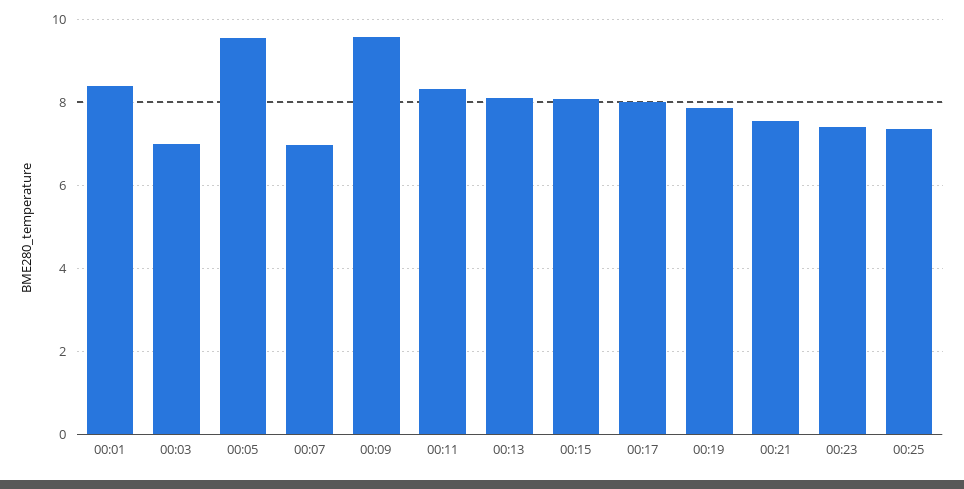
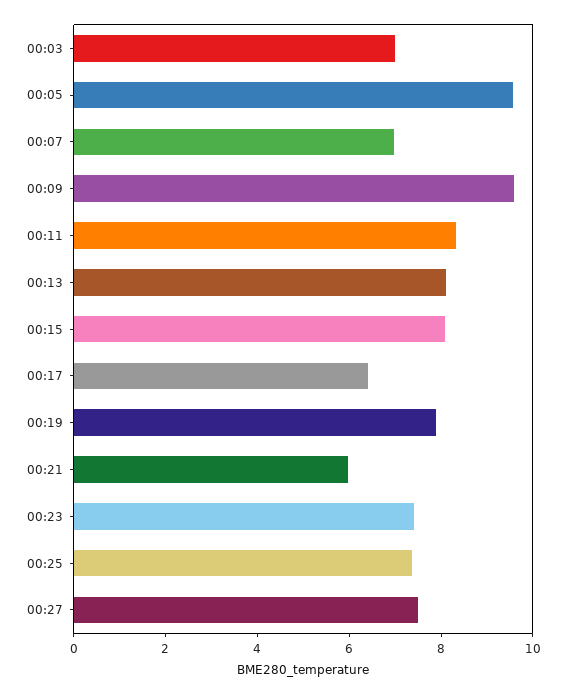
00:01: 8.4 -> none
00:17: 8 -> 6.5
00:21: 7.6 -> 6
00:27: none -> 7.5

